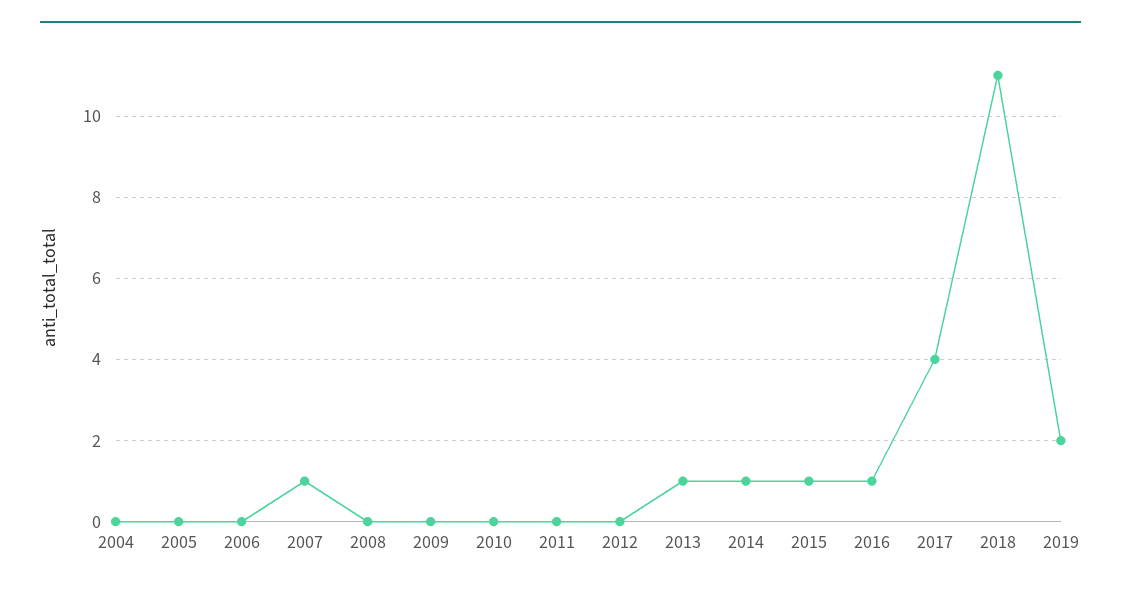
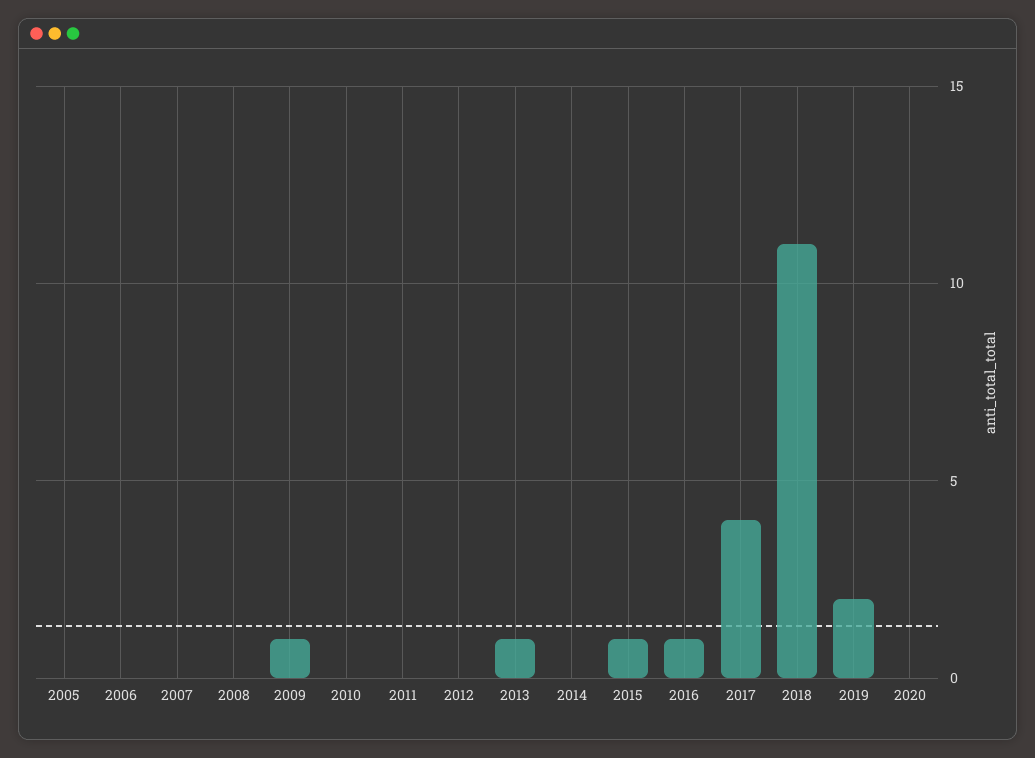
2004: 0 -> none
2007: 1 -> 0
2009: 0 -> 1
2014: 1 -> 0
2020: none -> 0

